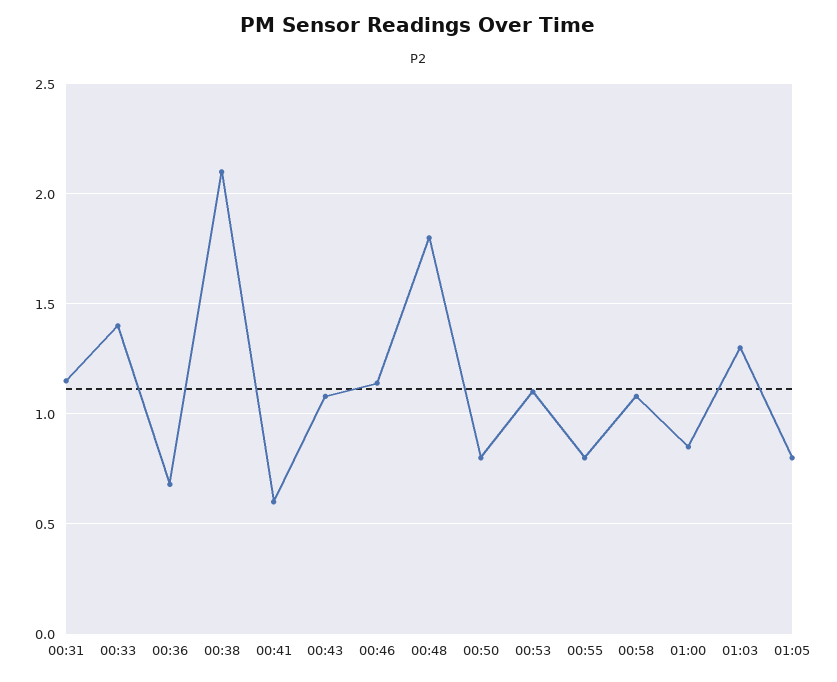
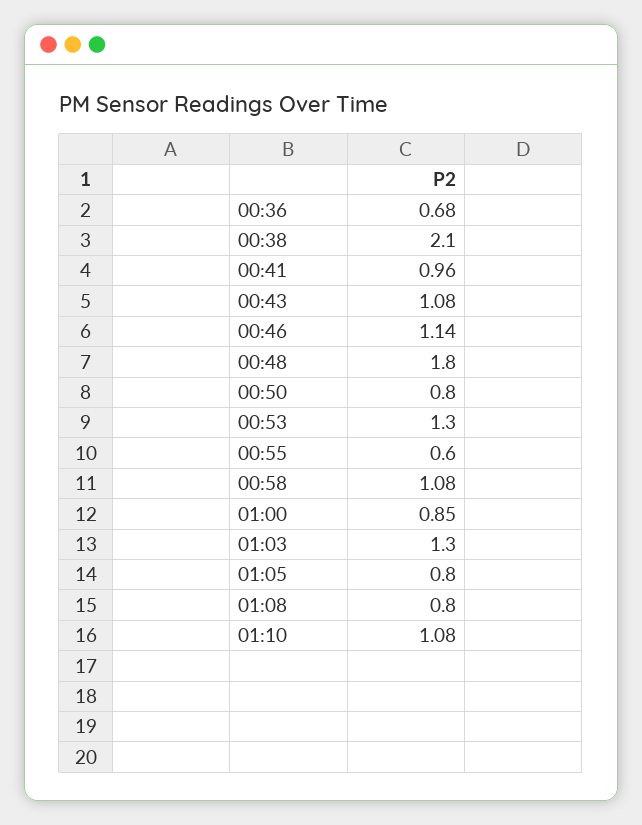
00:31: 1.15 -> none
00:33: 1.4 -> none
00:41: 0.6 -> 0.96
00:53: 1.1 -> 1.3
00:55: 0.8 -> 0.6
01:08: none -> 0.8
01:10: none -> 1.08

